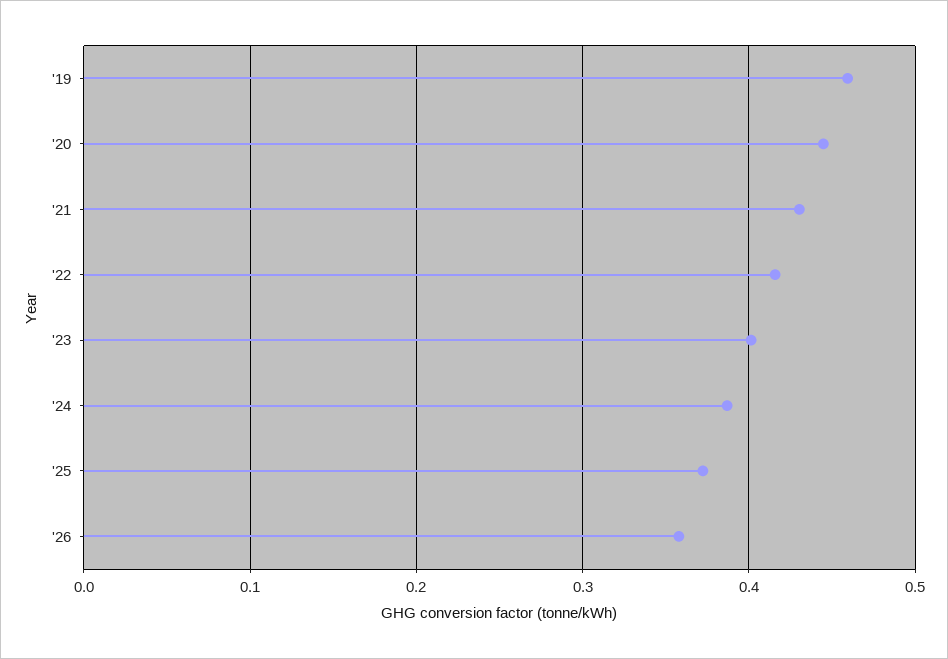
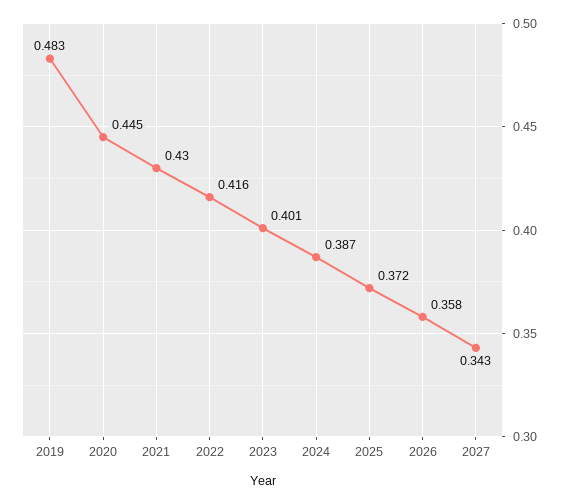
'19: 0.46 -> 0.483
2027: none -> 0.343

